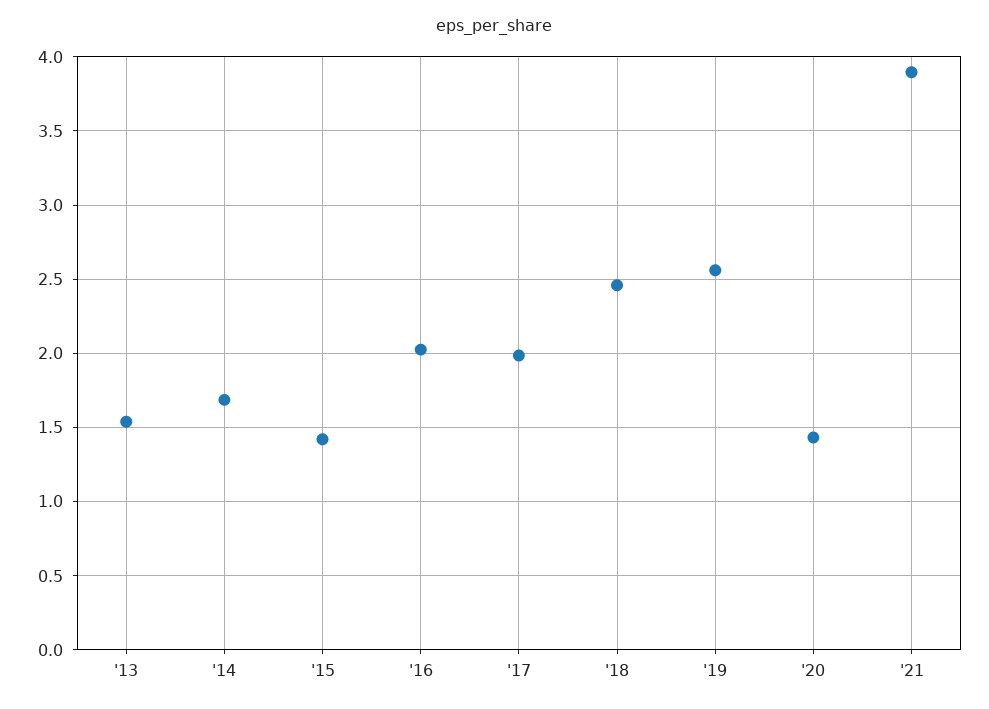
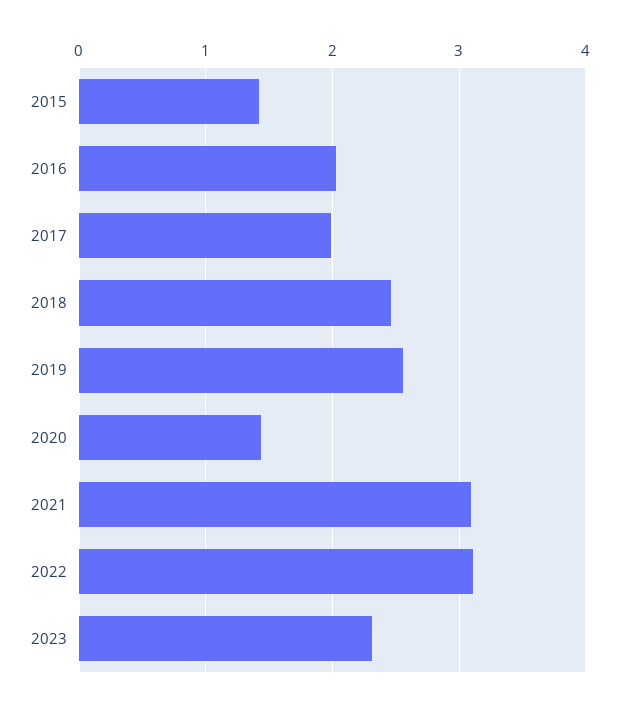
'13: 1.55 -> none
'14: 1.7 -> none
'21: 3.9 -> 3.1
2022: none -> 3.1
2023: none -> 2.3

